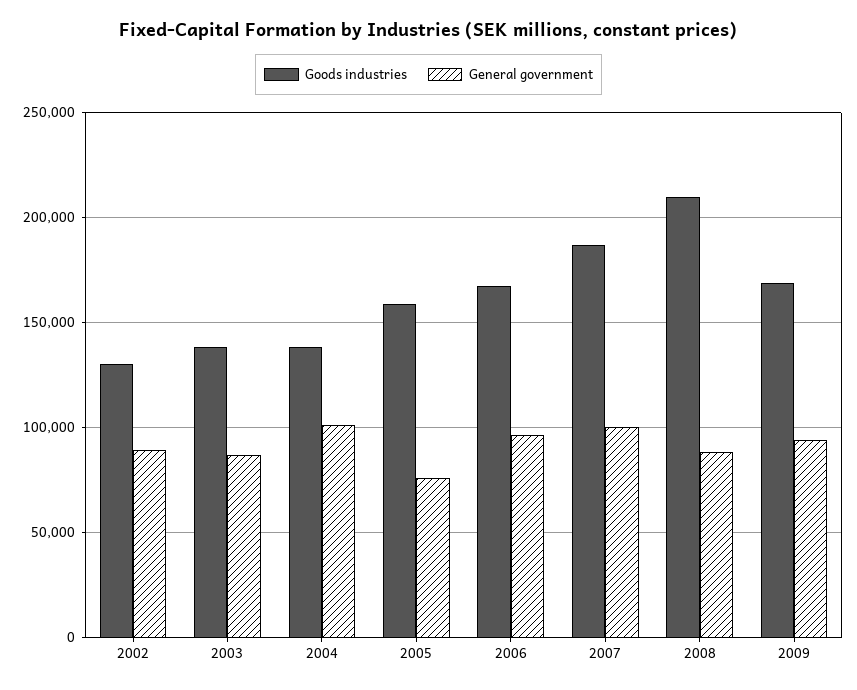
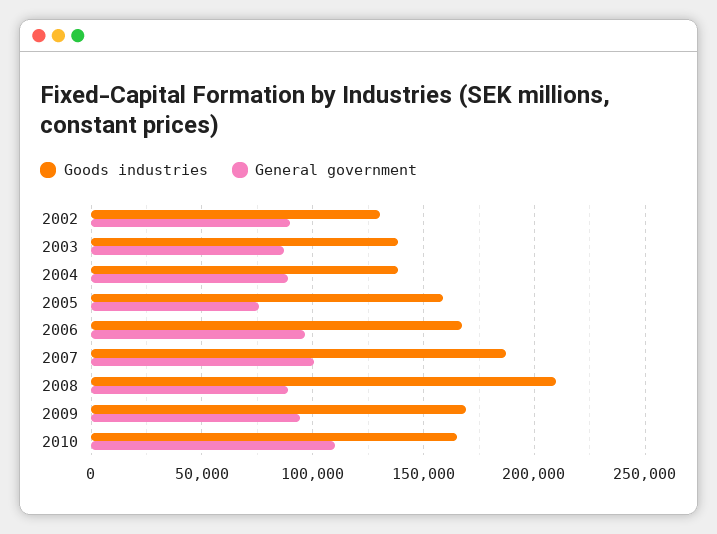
General government, 2004: 100000 -> 90000
Goods industries, 2010: none -> 165000
General government, 2010: none -> 110000

